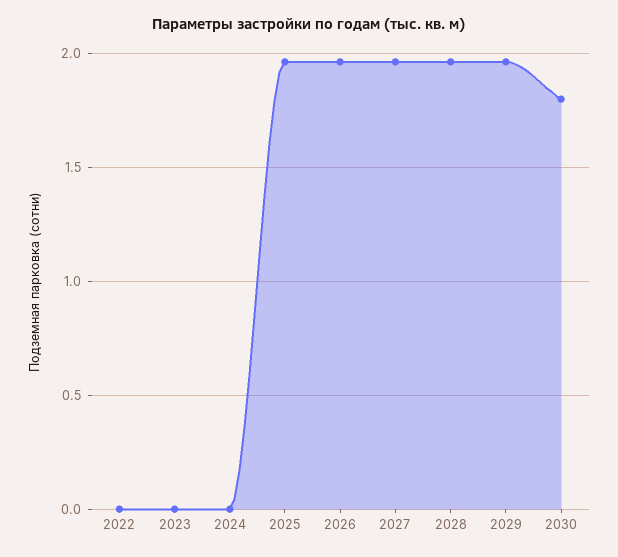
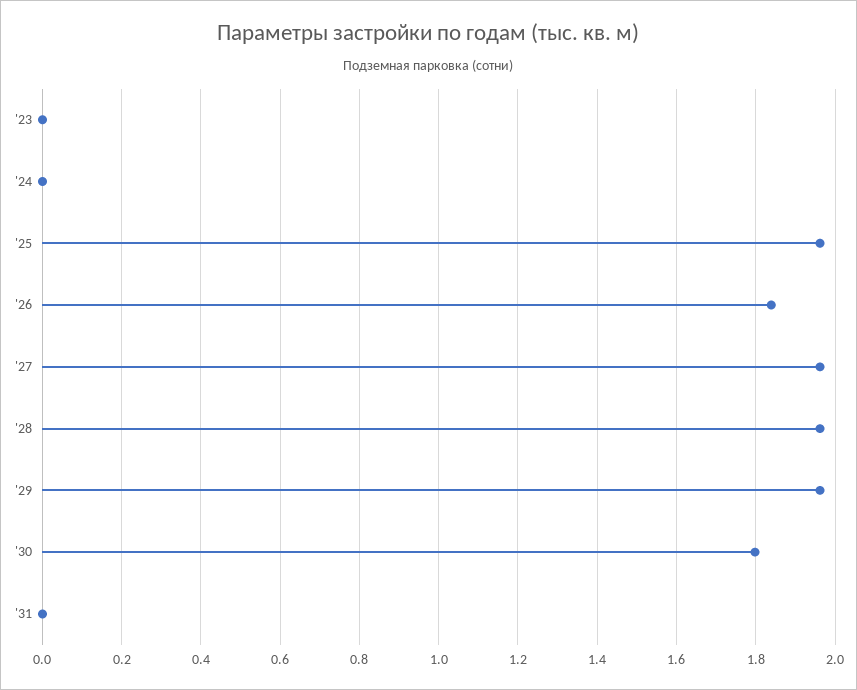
2022: 0 -> none
2026: 1.95 -> 1.84
'31: none -> 0

